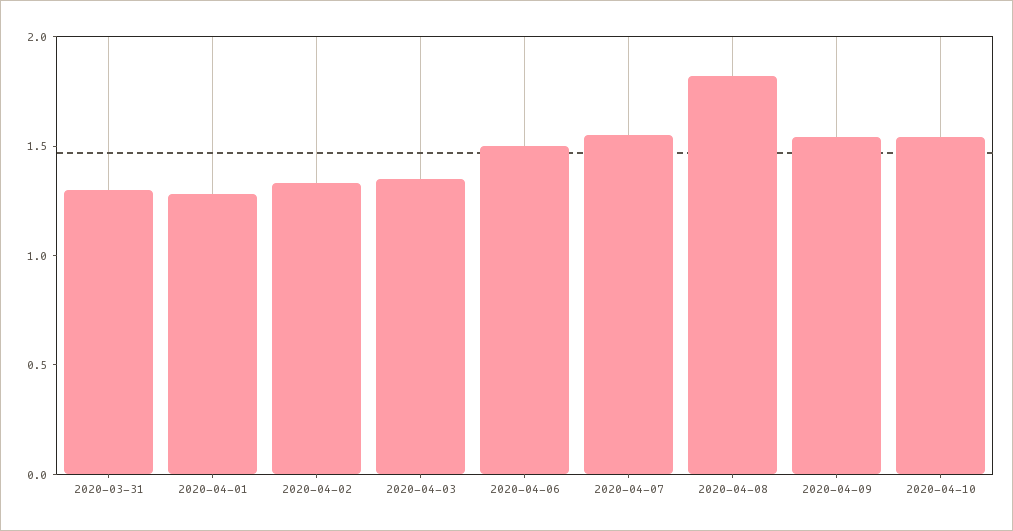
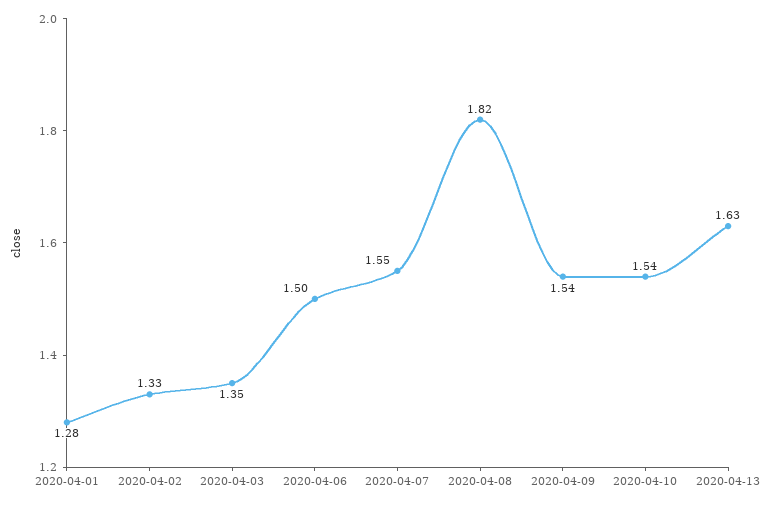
2020-03-31: 1.3 -> none
2020-04-13: none -> 1.63

